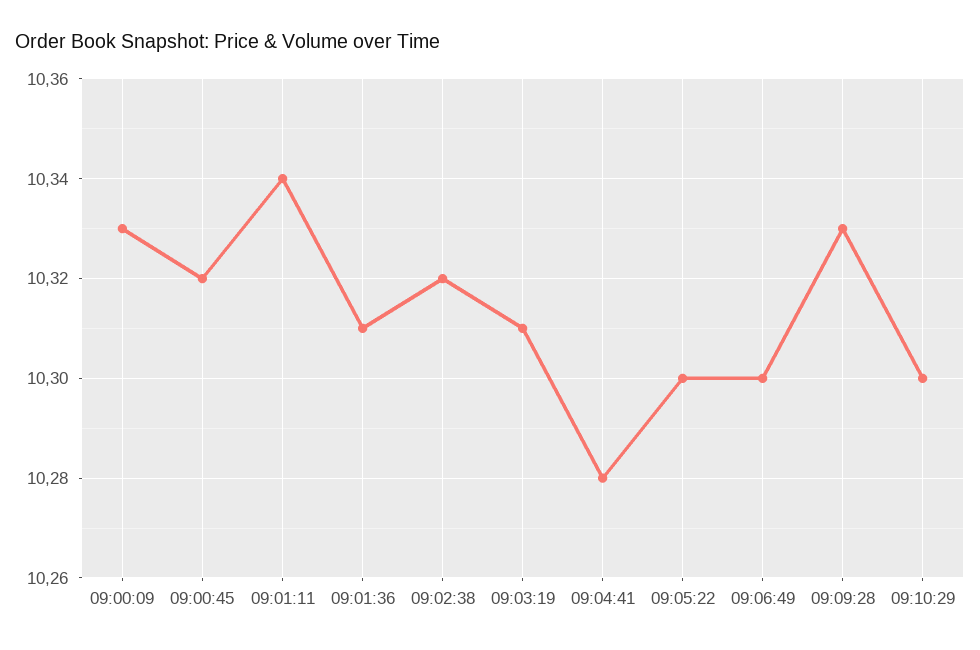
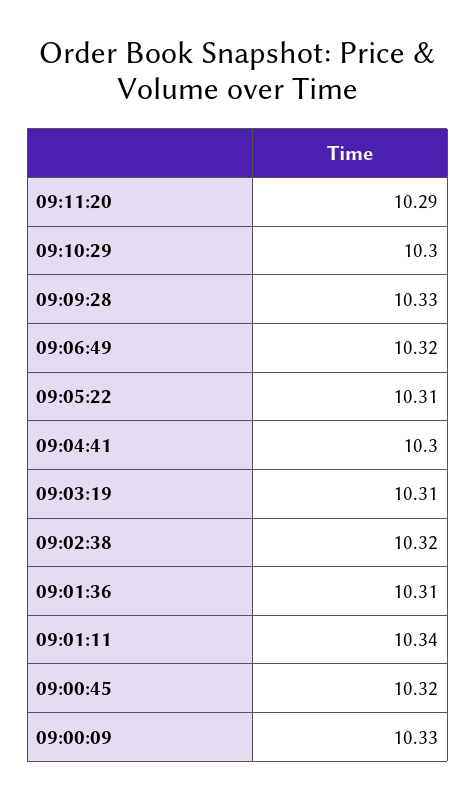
09:04:41: 10.28 -> 10.3
09:05:22: 10.3 -> 10.31
09:06:49: 10.3 -> 10.32
09:11:20: none -> 10.29

